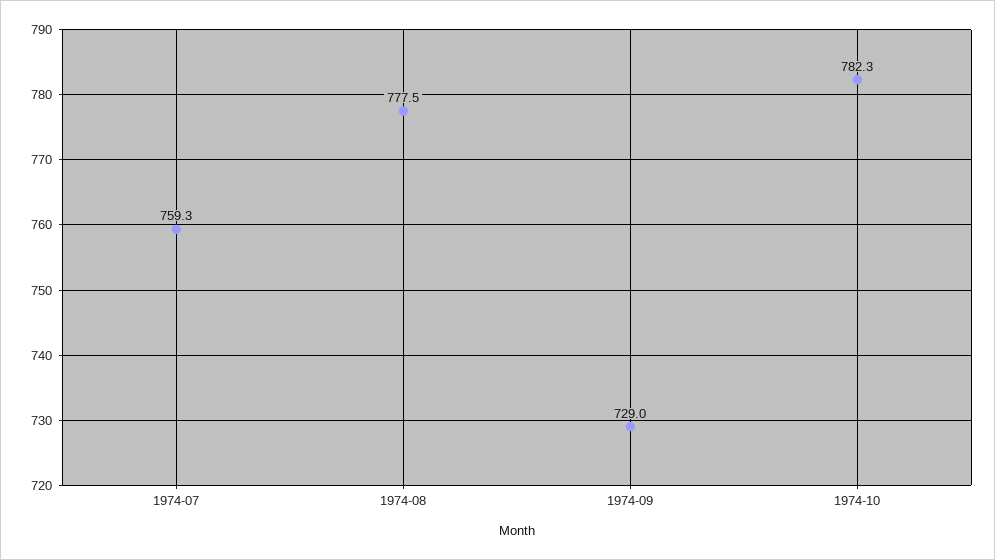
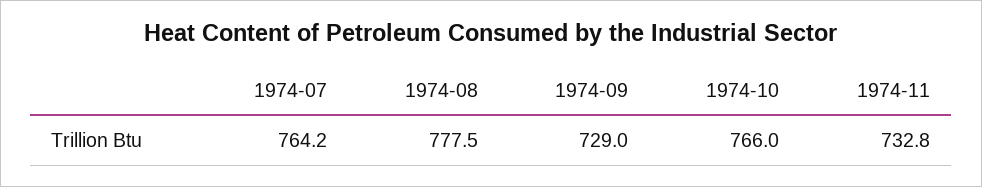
1974-07: 759.3 -> 764.2
1974-10: 782.3 -> 766
1974-11: none -> 732.8

